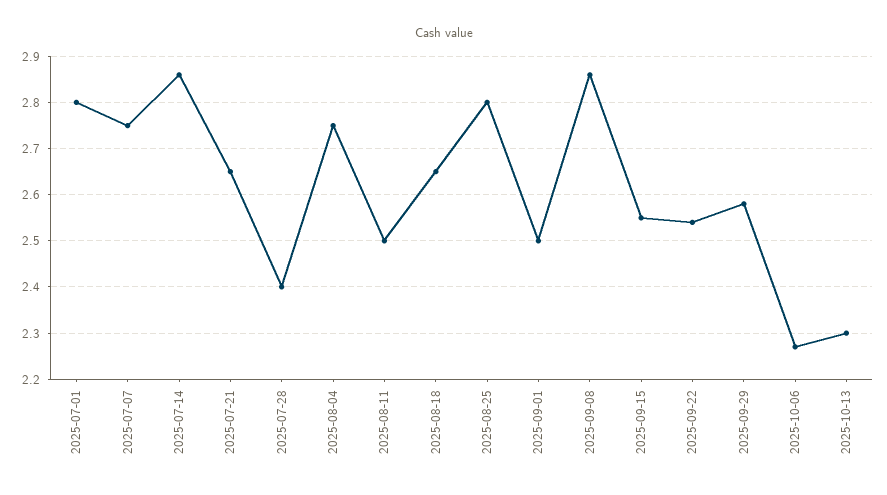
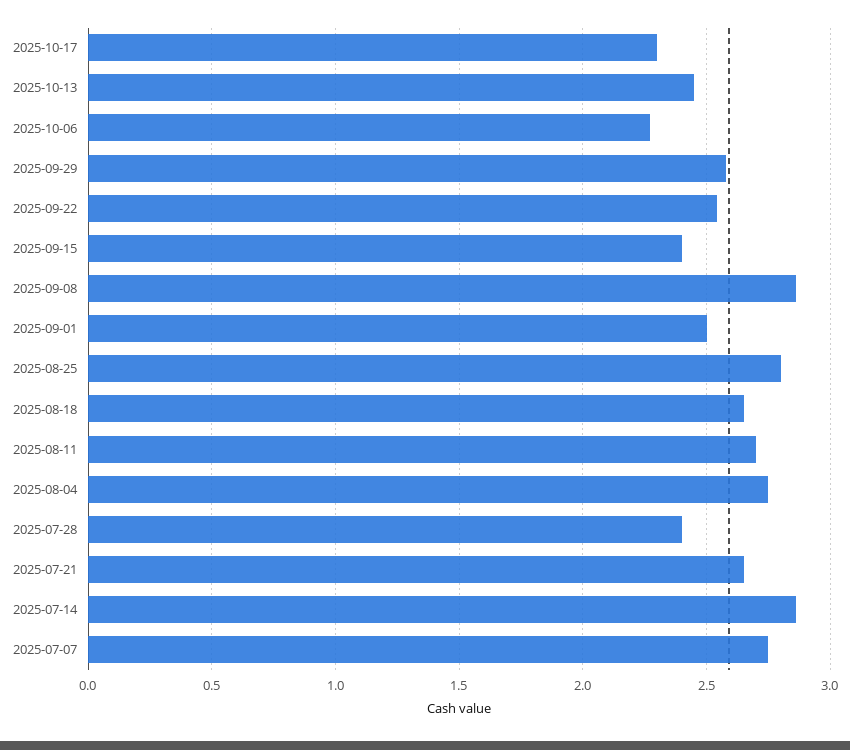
2025-07-01: 2.8 -> none
2025-08-11: 2.5 -> 2.7
2025-09-15: 2.55 -> 2.4
2025-10-13: 2.3 -> 2.45
2025-10-17: none -> 2.3

